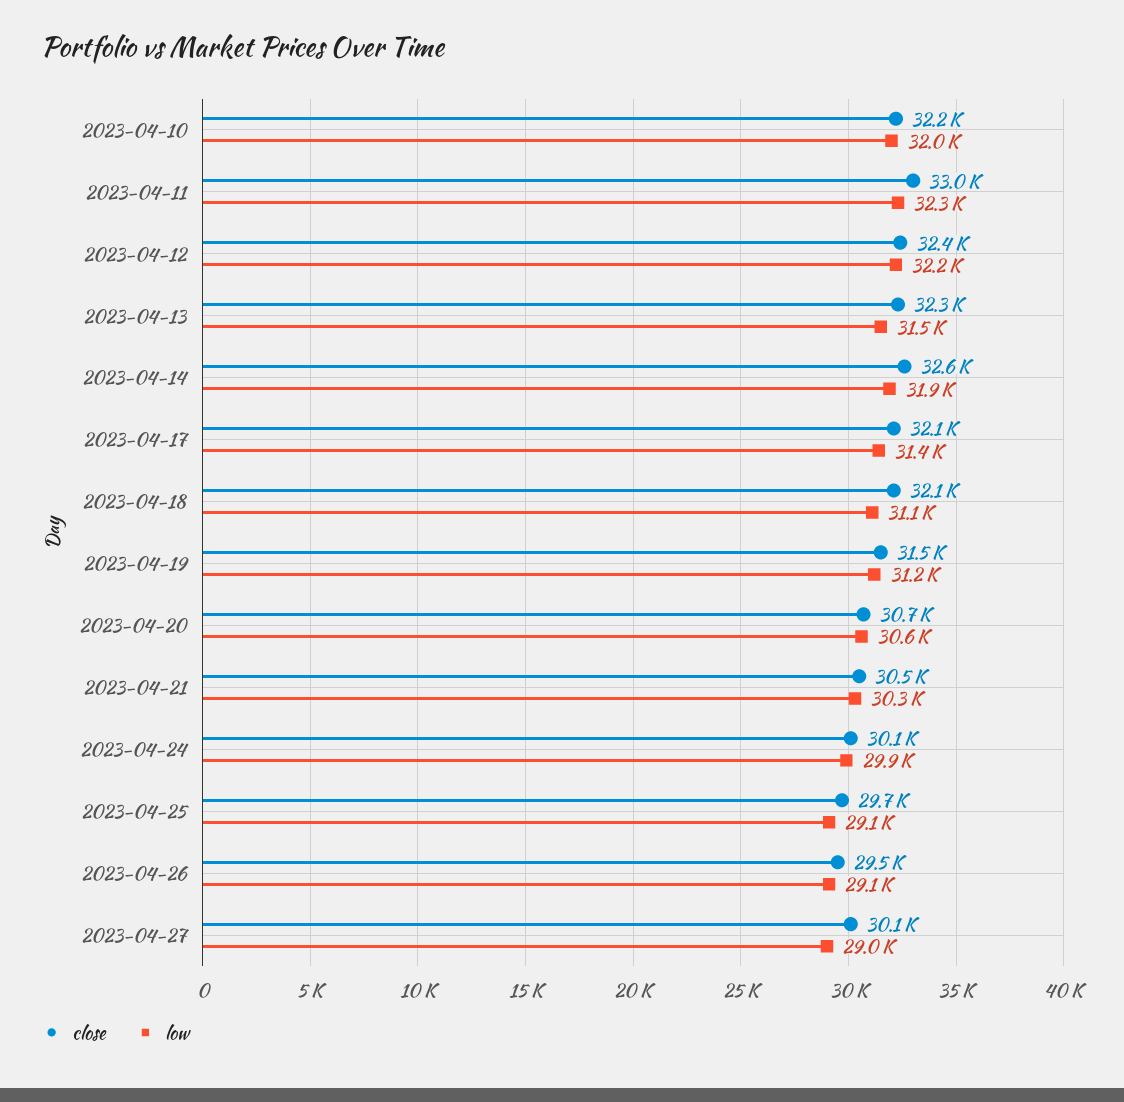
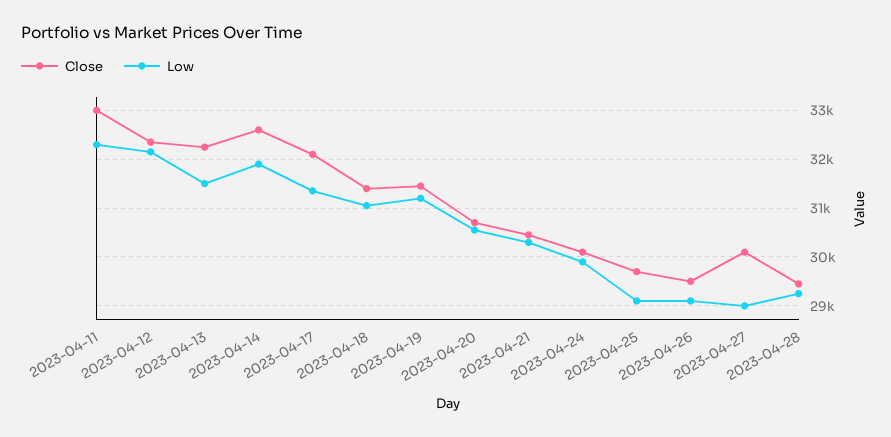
close, 2023-04-10: 32200 -> none
low, 2023-04-10: 32000 -> none
close, 2023-04-18: 32100 -> 31400
close, 2023-04-28: none -> 29400
low, 2023-04-28: none -> 29200

